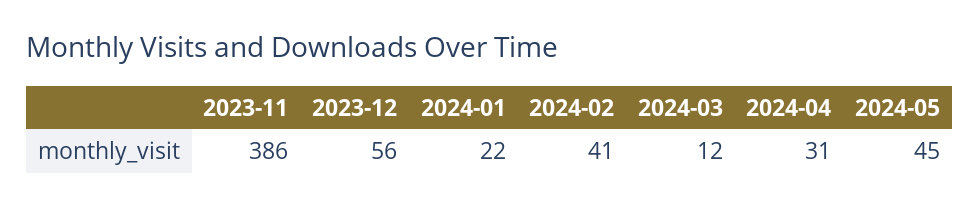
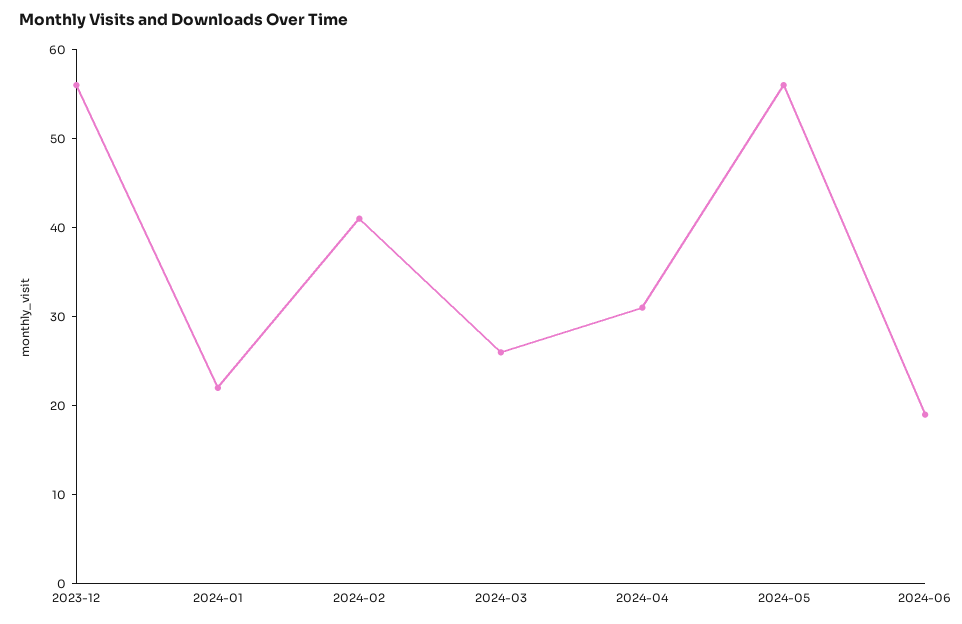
2023-11: 386 -> none
2024-03: 12 -> 26
2024-05: 45 -> 56
2024-06: none -> 19

